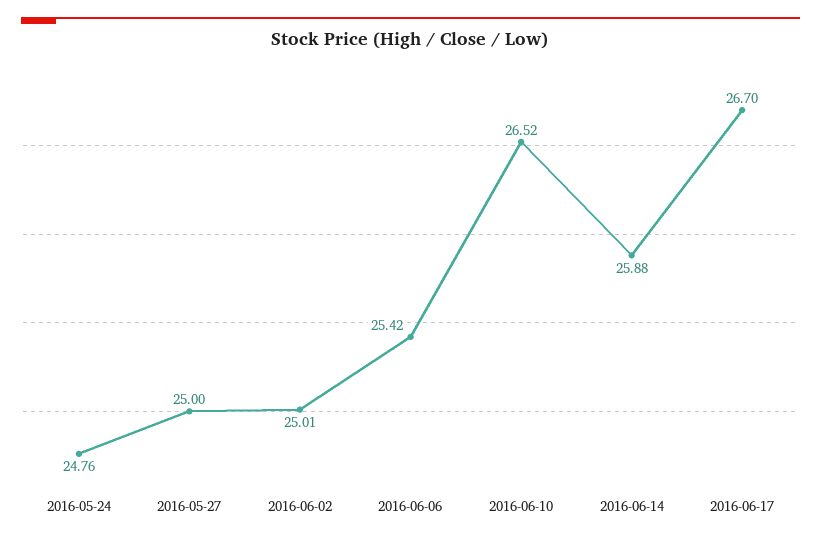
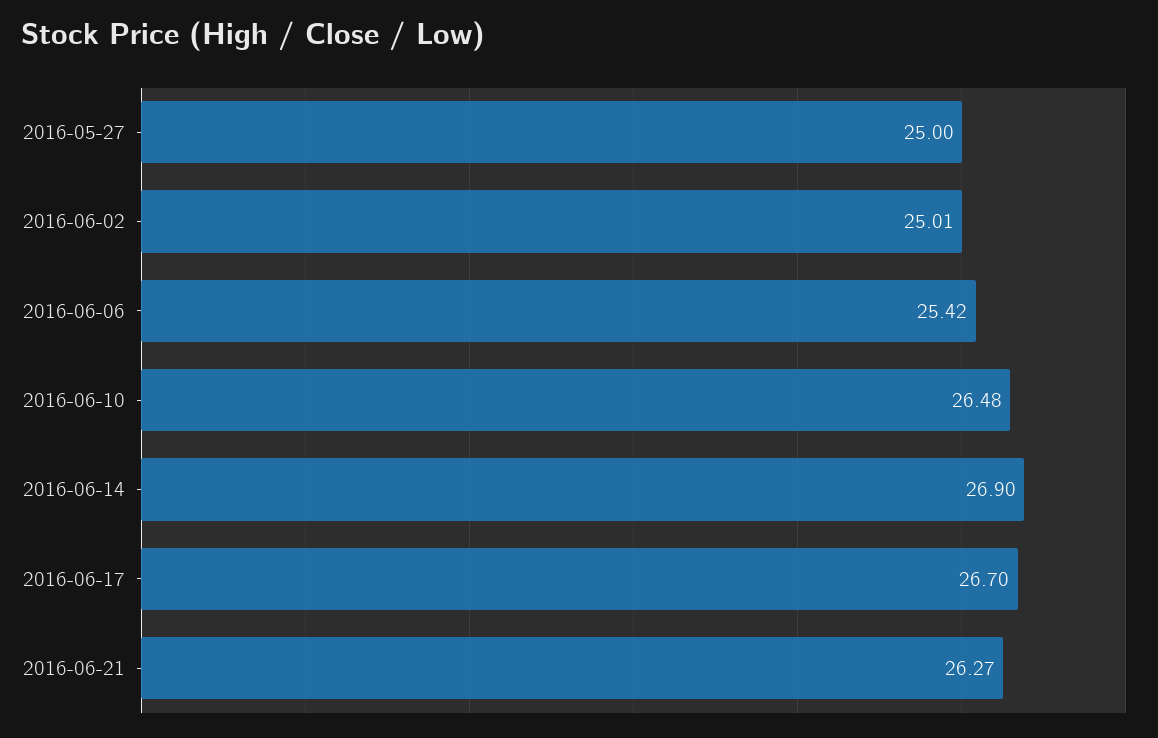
2016-05-24: 24.76 -> none
2016-06-10: 26.52 -> 26.48
2016-06-14: 25.88 -> 26.9
2016-06-21: none -> 26.27

